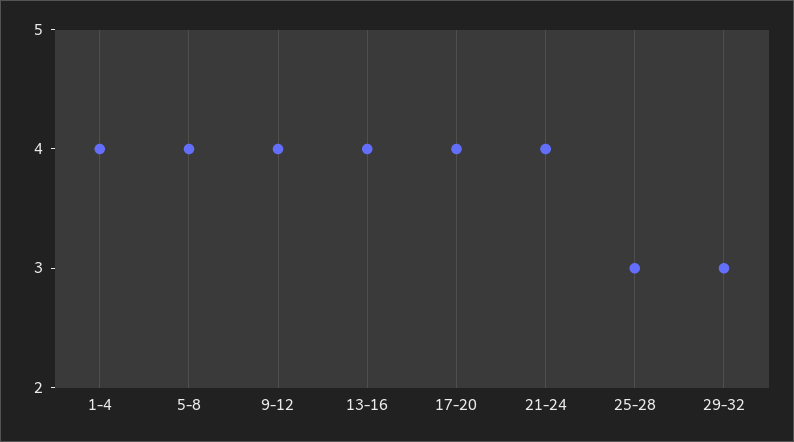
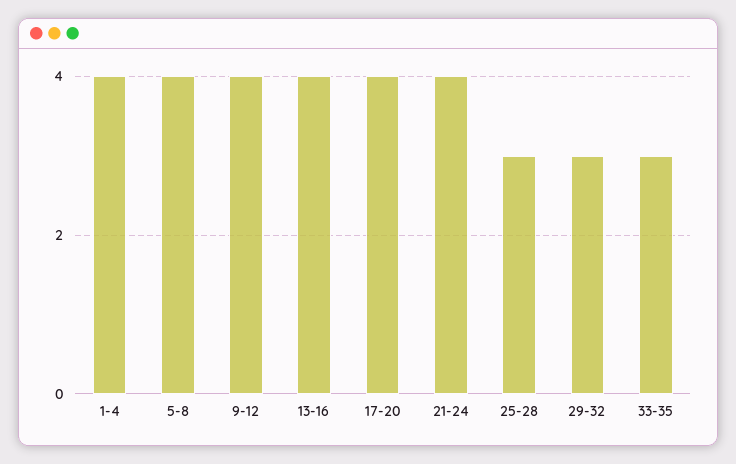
33-35: none -> 3

